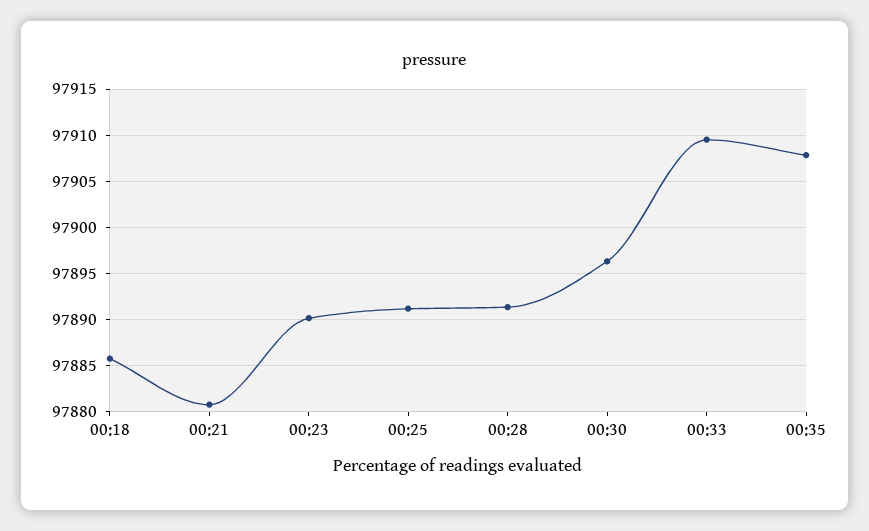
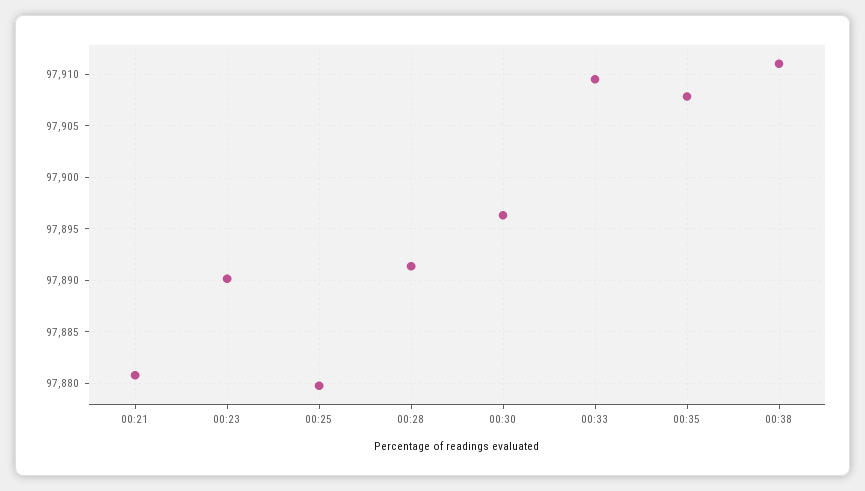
00:18: 97886 -> none
00:25: 97891 -> 97880
00:38: none -> 97911

